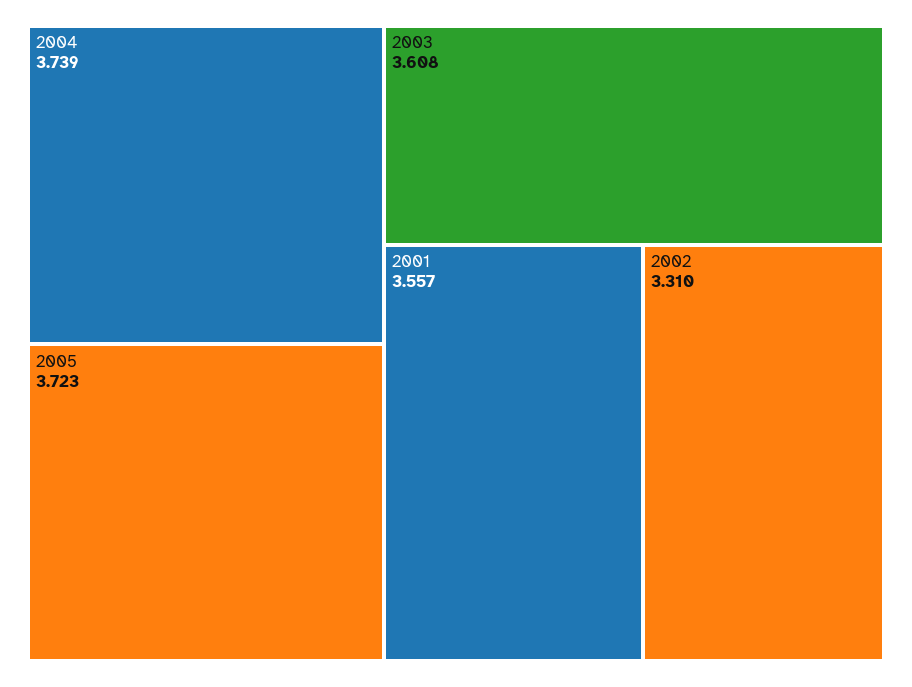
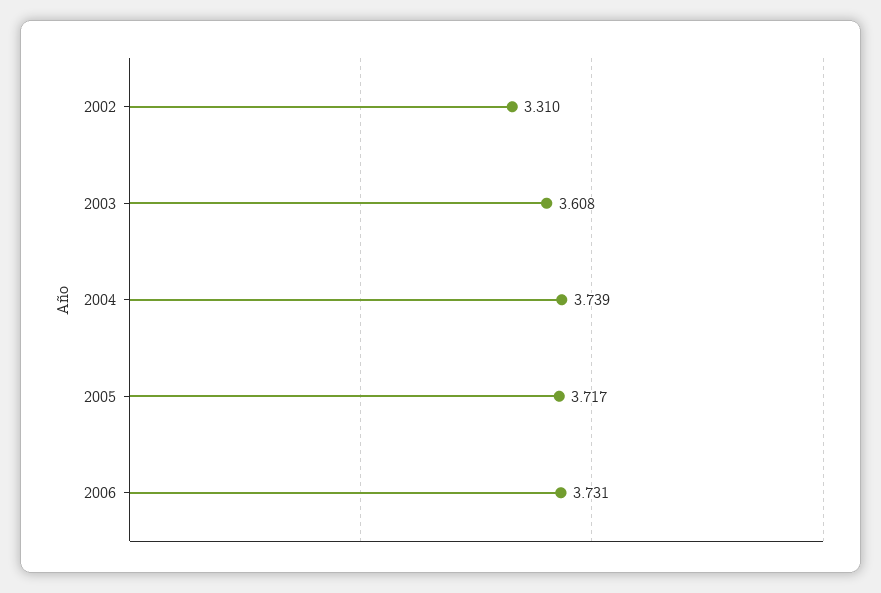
2005: 3.723 -> 3.717
2001: 3.557 -> none
2006: none -> 3.731

